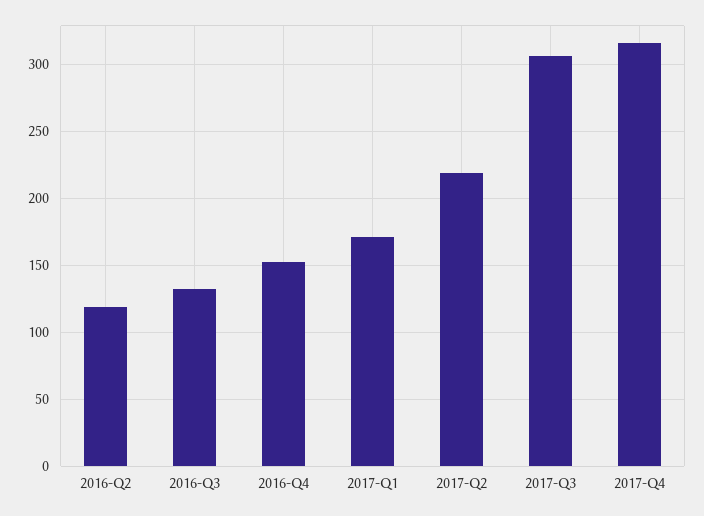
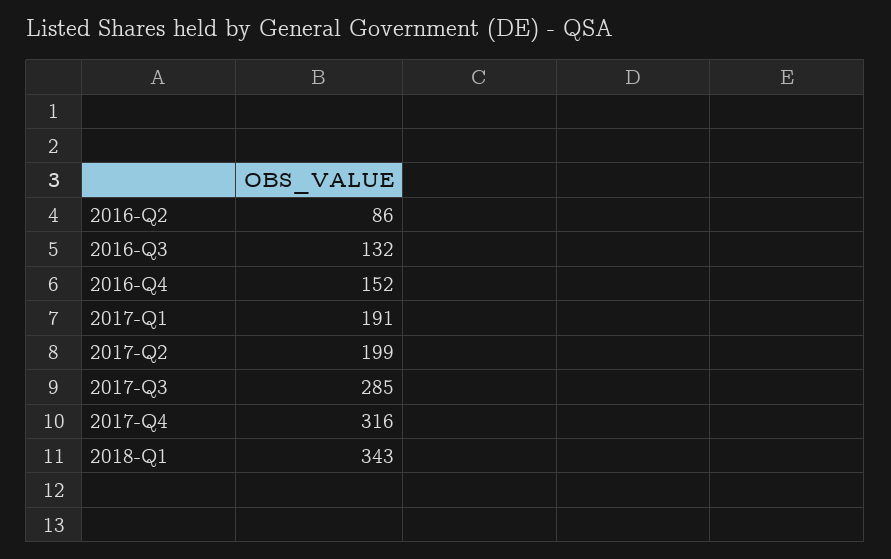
2016-Q2: 120 -> 86
2017-Q1: 170 -> 191
2017-Q2: 220 -> 199
2017-Q3: 305 -> 285
2018-Q1: none -> 343

